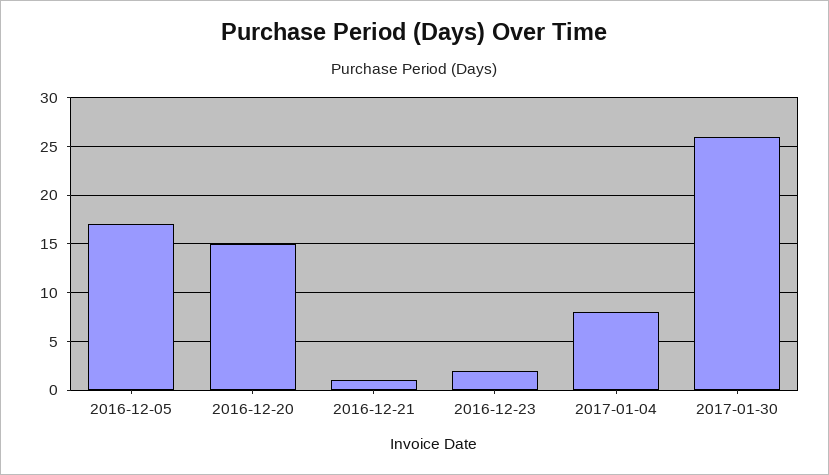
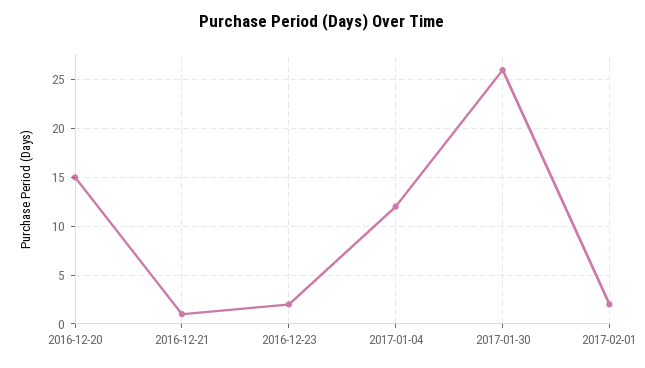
2016-12-05: 17 -> none
2017-01-04: 8 -> 12
2017-02-01: none -> 2

